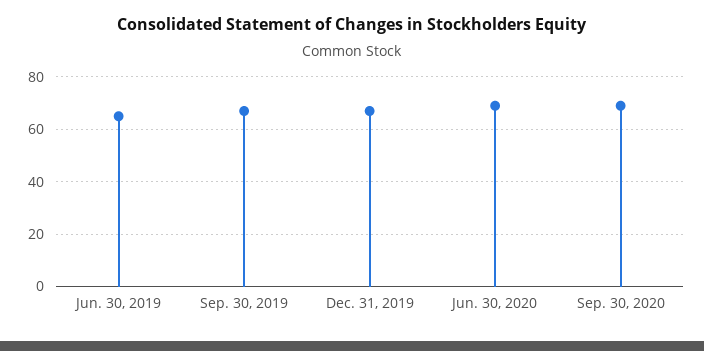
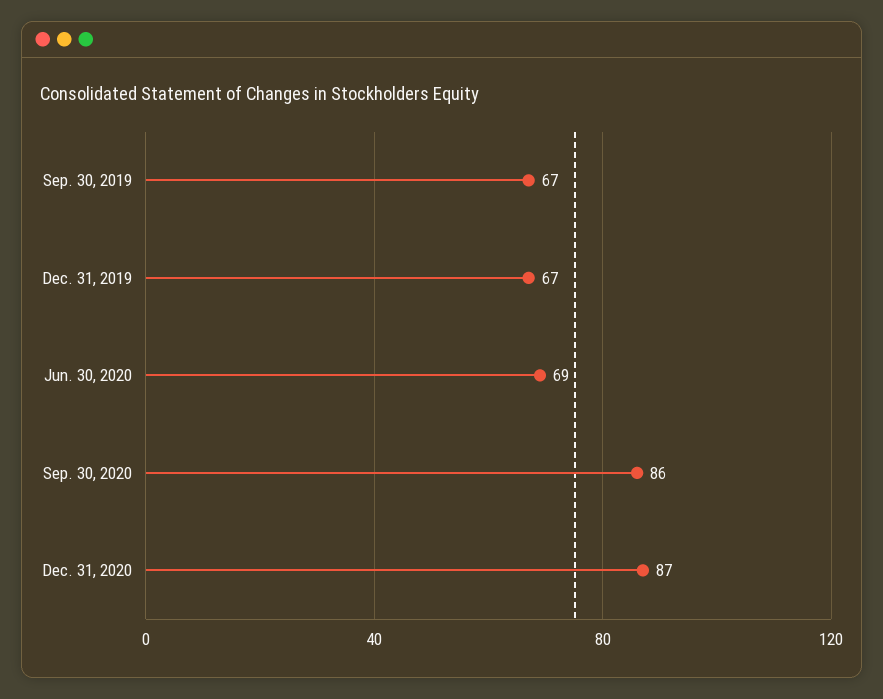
Jun. 30, 2019: 65 -> none
Sep. 30, 2020: 70 -> 86
Dec. 31, 2020: none -> 87

